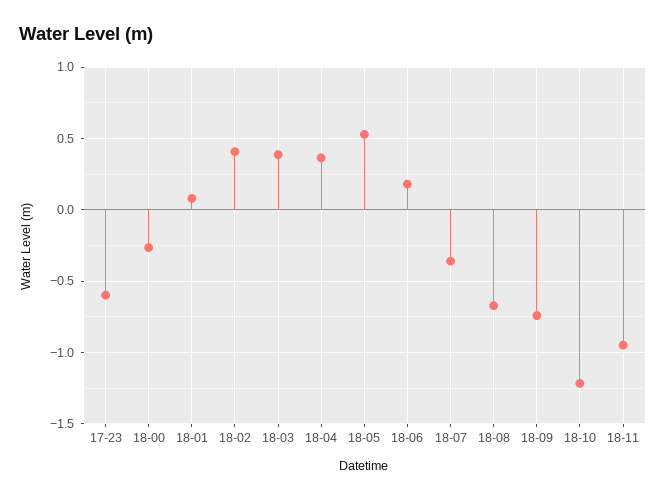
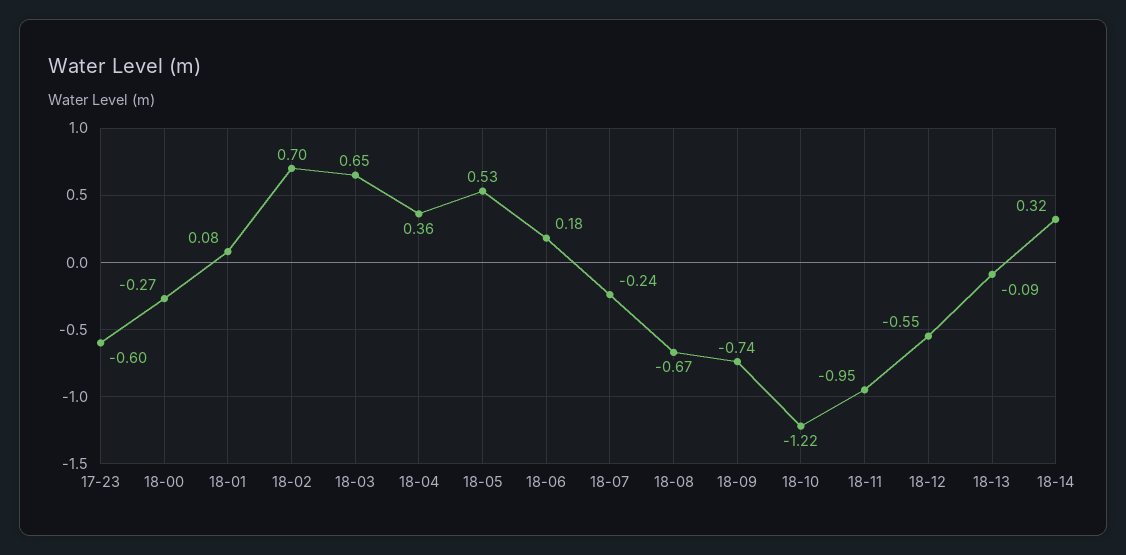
18-02: 0.4 -> 0.7
18-03: 0.4 -> 0.65
18-07: -0.35 -> -0.24
18-12: none -> -0.55
18-13: none -> -0.09
18-14: none -> 0.32

